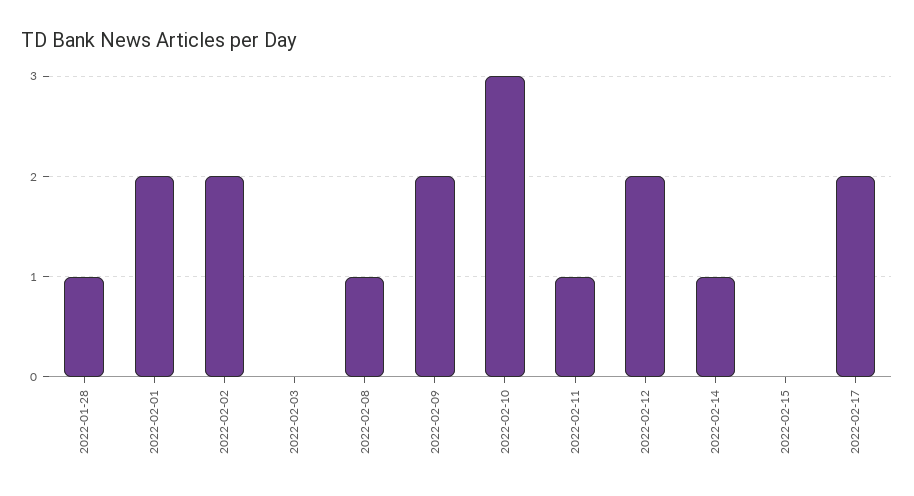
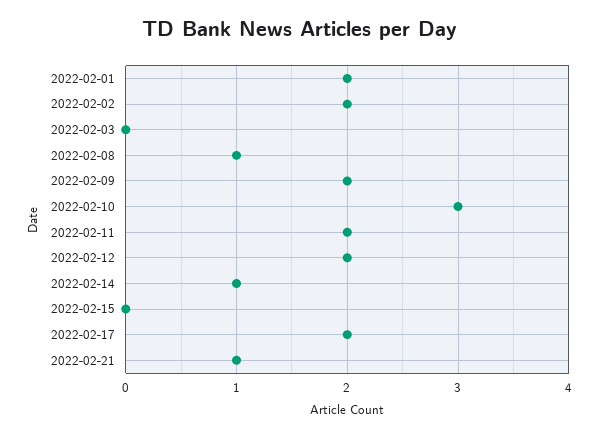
2022-01-28: 1 -> none
2022-02-11: 1 -> 2
2022-02-21: none -> 1

